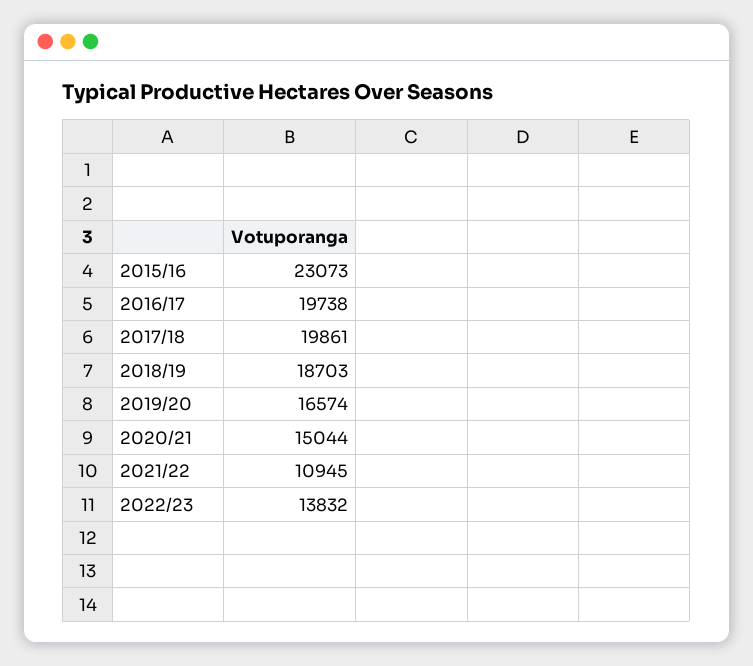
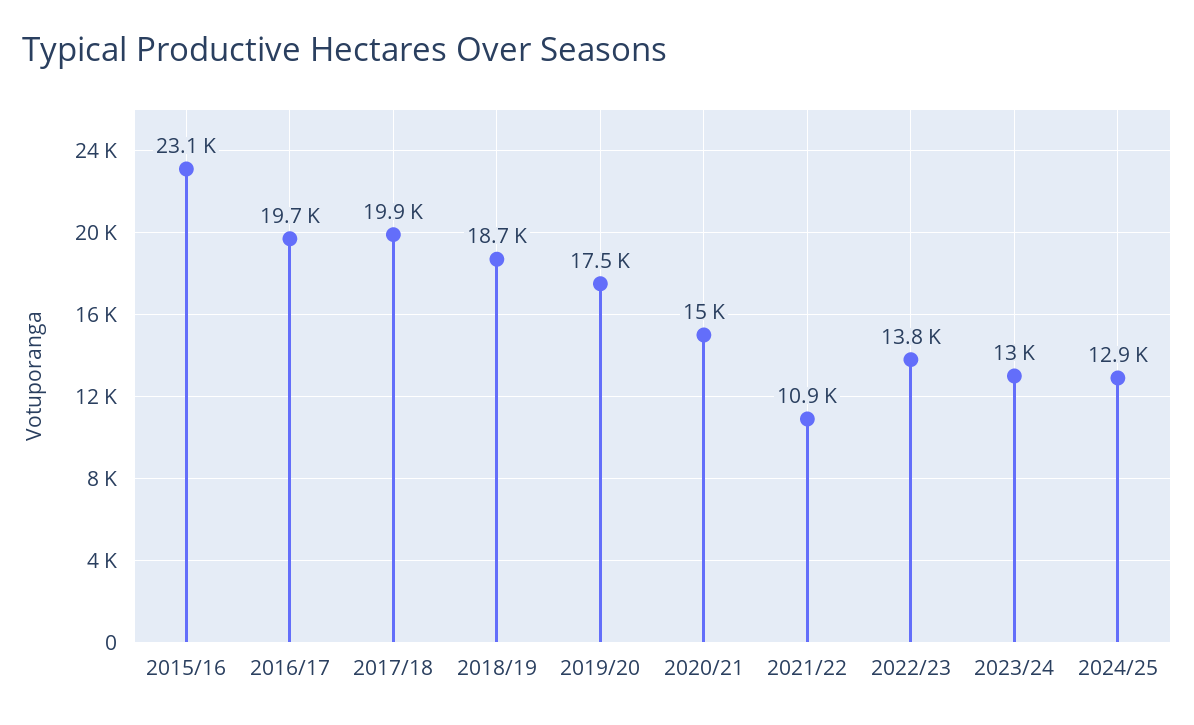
2019/20: 16574 -> 17500
2023/24: none -> 13000
2024/25: none -> 12900

